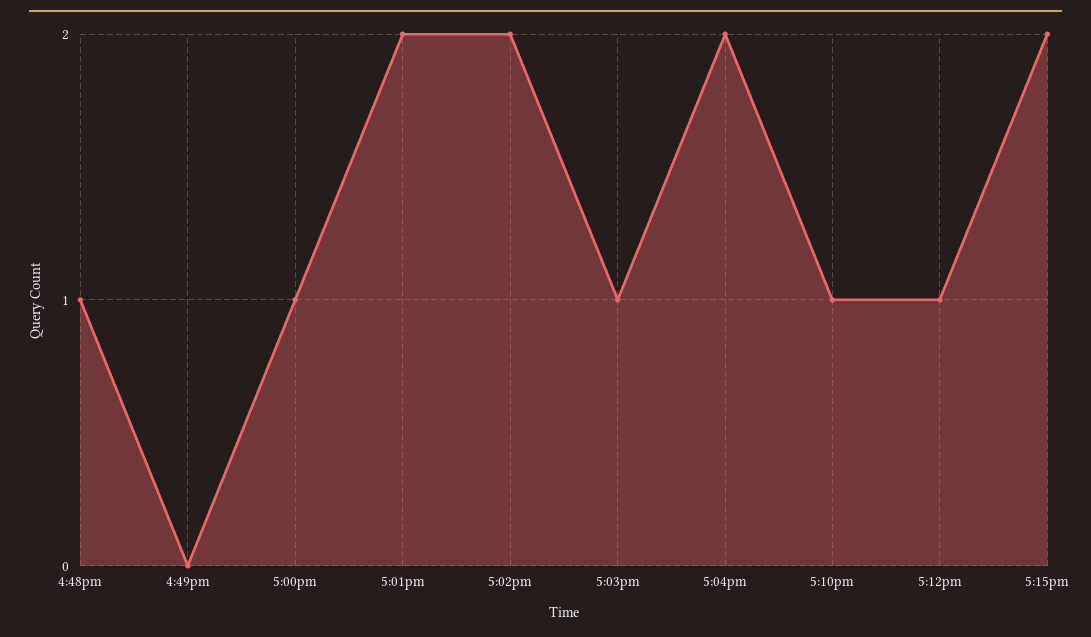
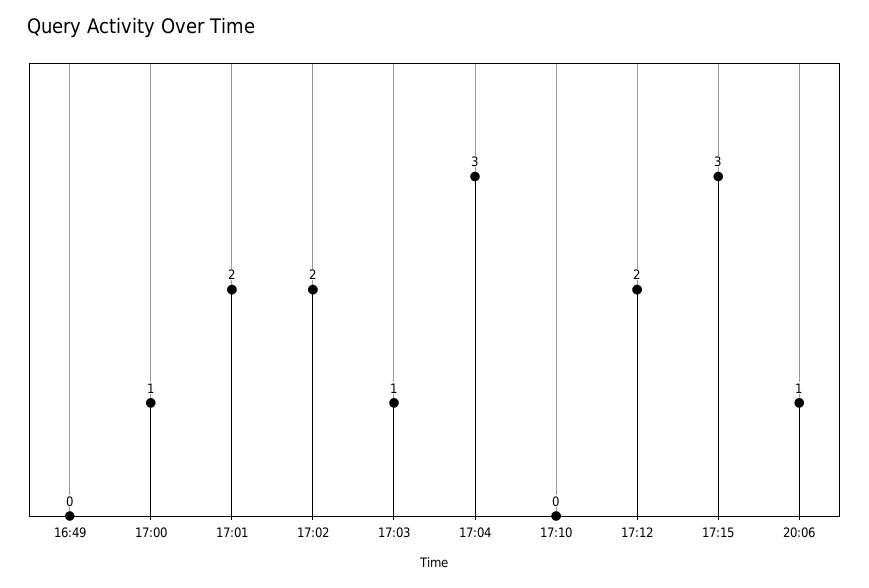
4:48pm: 1 -> none
5:04pm: 2 -> 3
5:10pm: 1 -> 0
5:12pm: 1 -> 2
5:15pm: 2 -> 3
20:06: none -> 1

